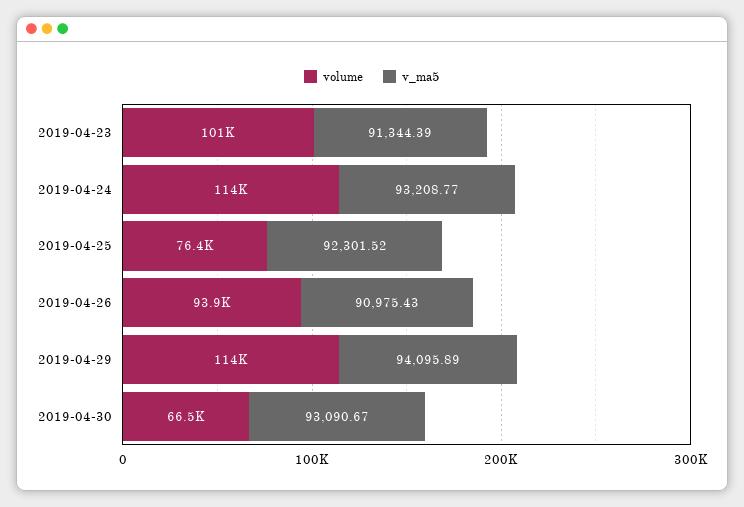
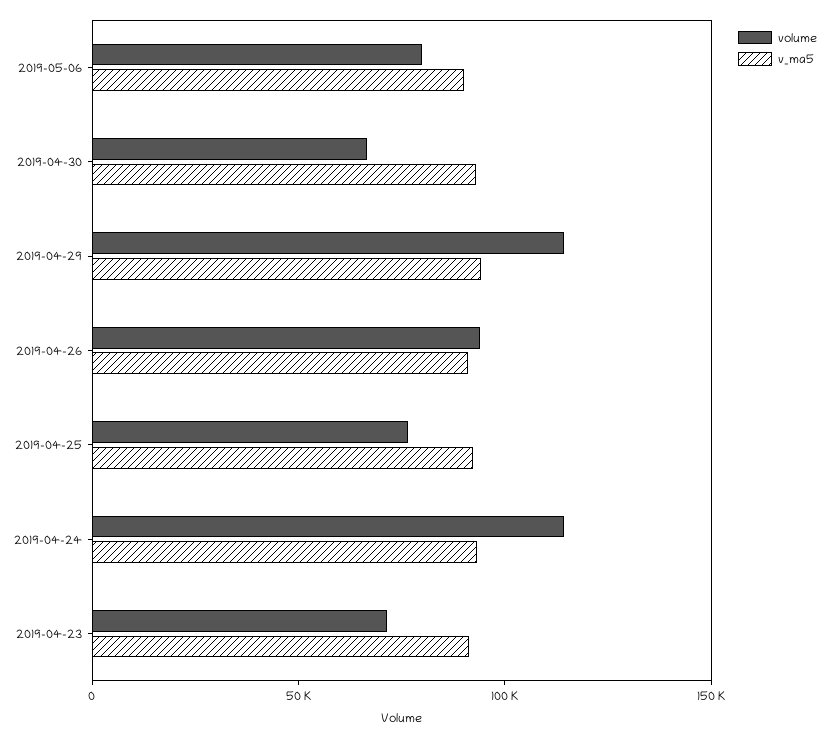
volume, 2019-04-23: 101000 -> 70000
volume, 2019-05-06: none -> 80000
v_ma5, 2019-05-06: none -> 90000

